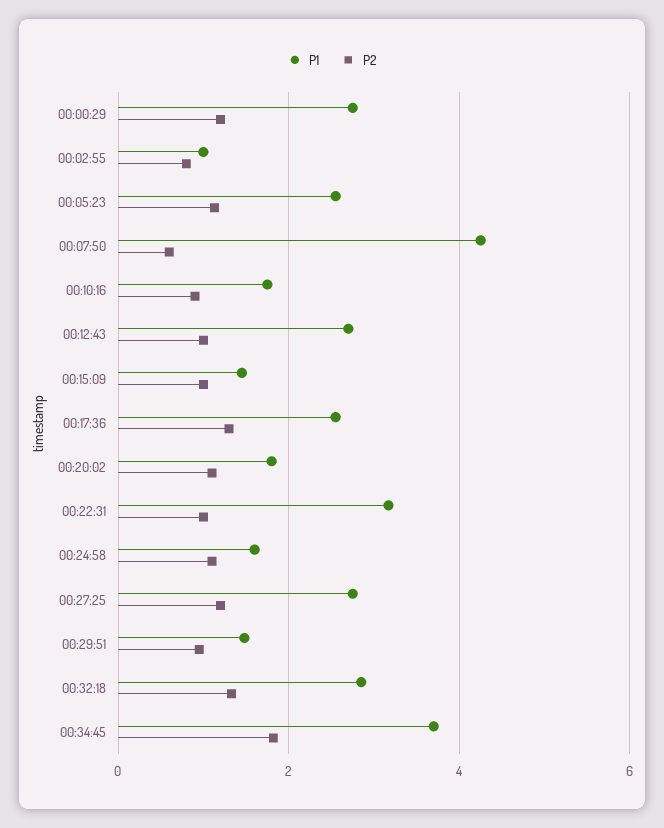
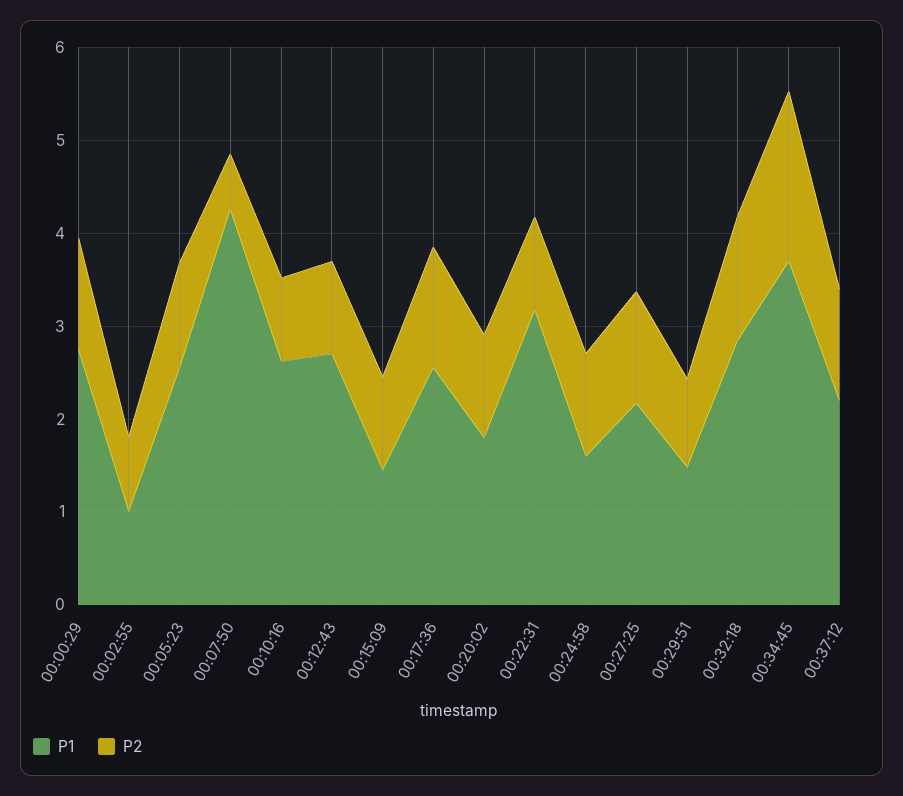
P1, 00:10:16: 1.8 -> 2.6
P1, 00:27:25: 2.8 -> 2.2
P1, 00:37:12: none -> 2.2
P2, 00:37:12: none -> 1.2

